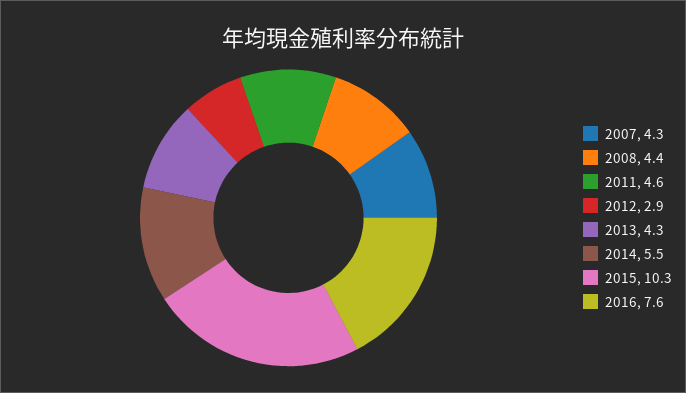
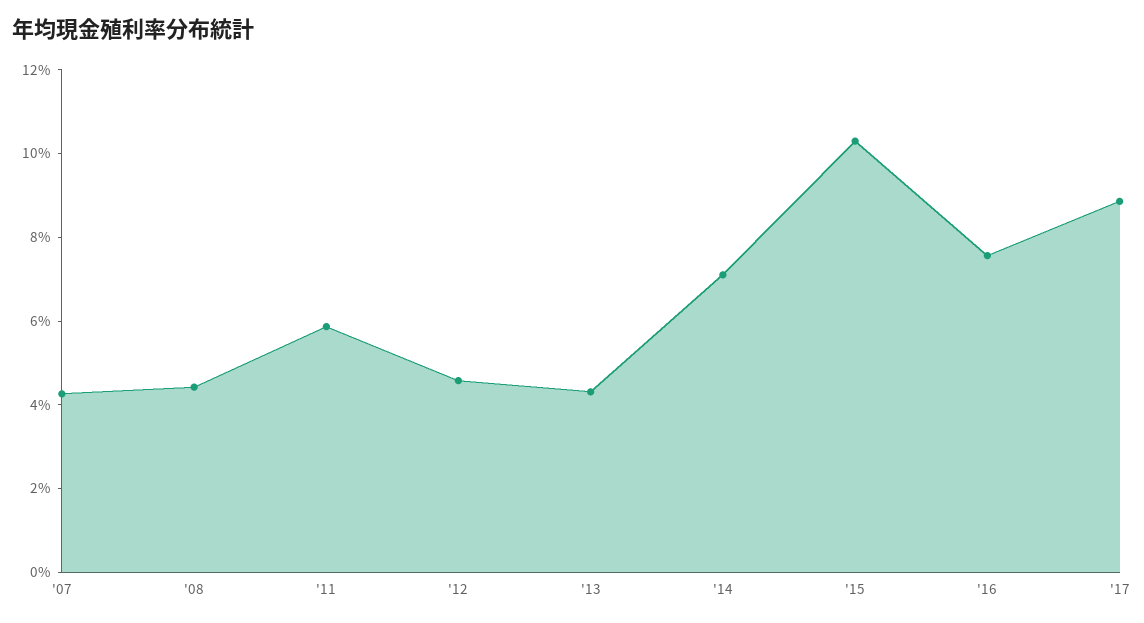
2011: 4.6 -> 6
2012: 2.9 -> 4.5
2014: 5.5 -> 7
'17: none -> 9

